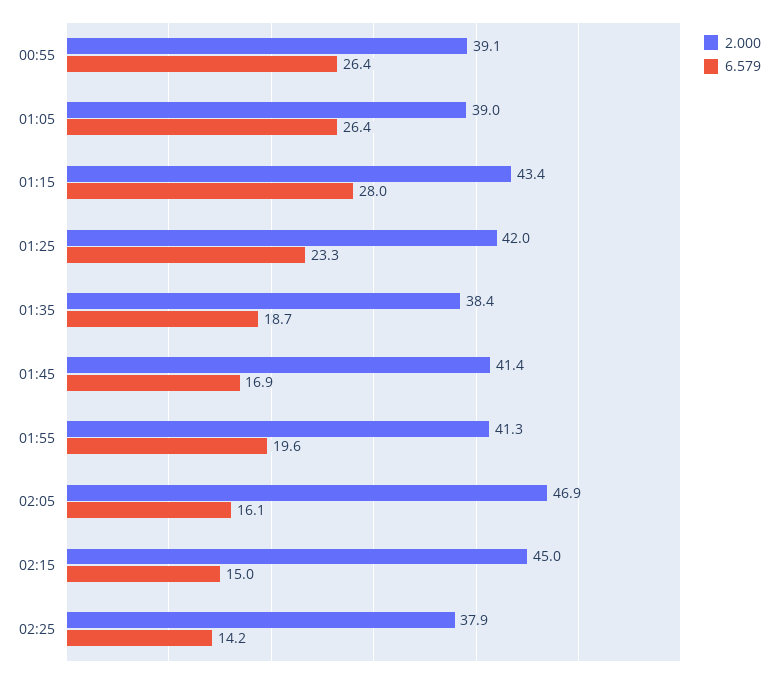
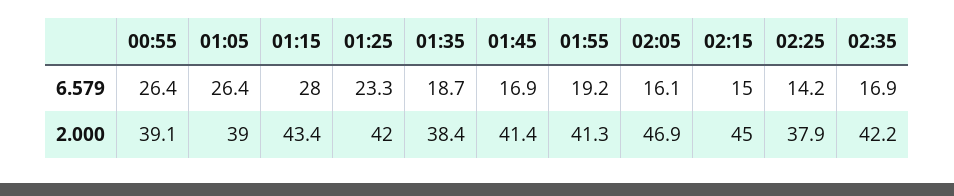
6.579, 01:55: 19.6 -> 19.2
6.579, 02:35: none -> 16.9
2.000, 02:35: none -> 42.2

